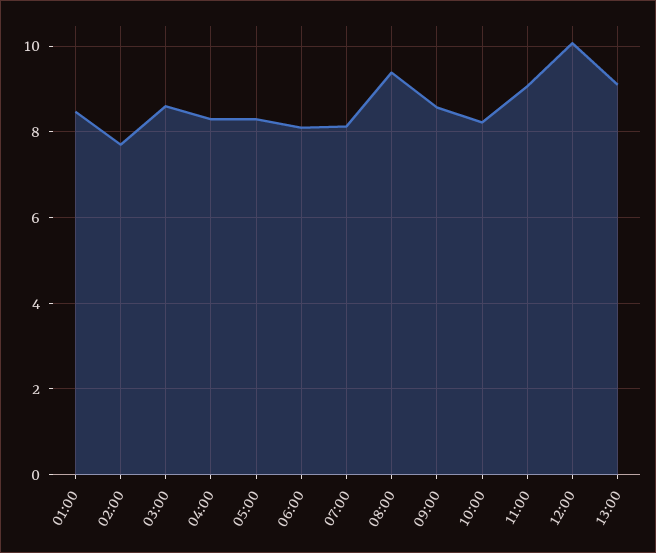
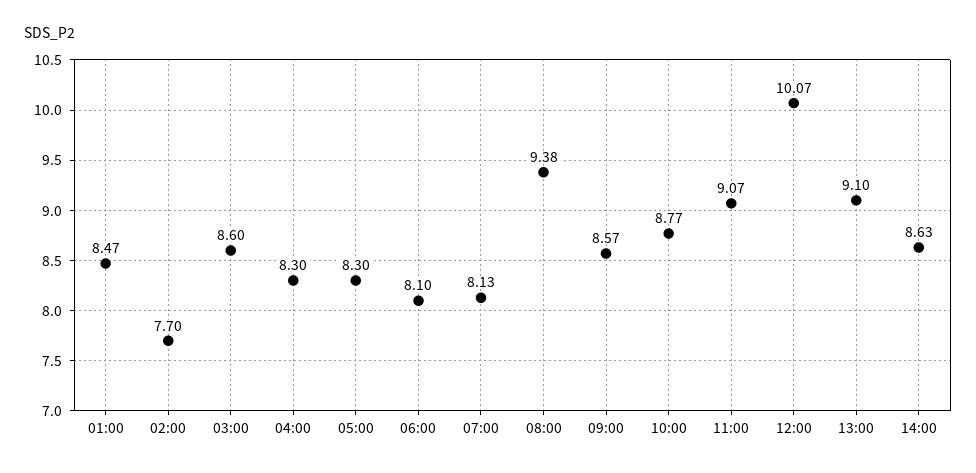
10:00: 8.2 -> 8.77
14:00: none -> 8.63

